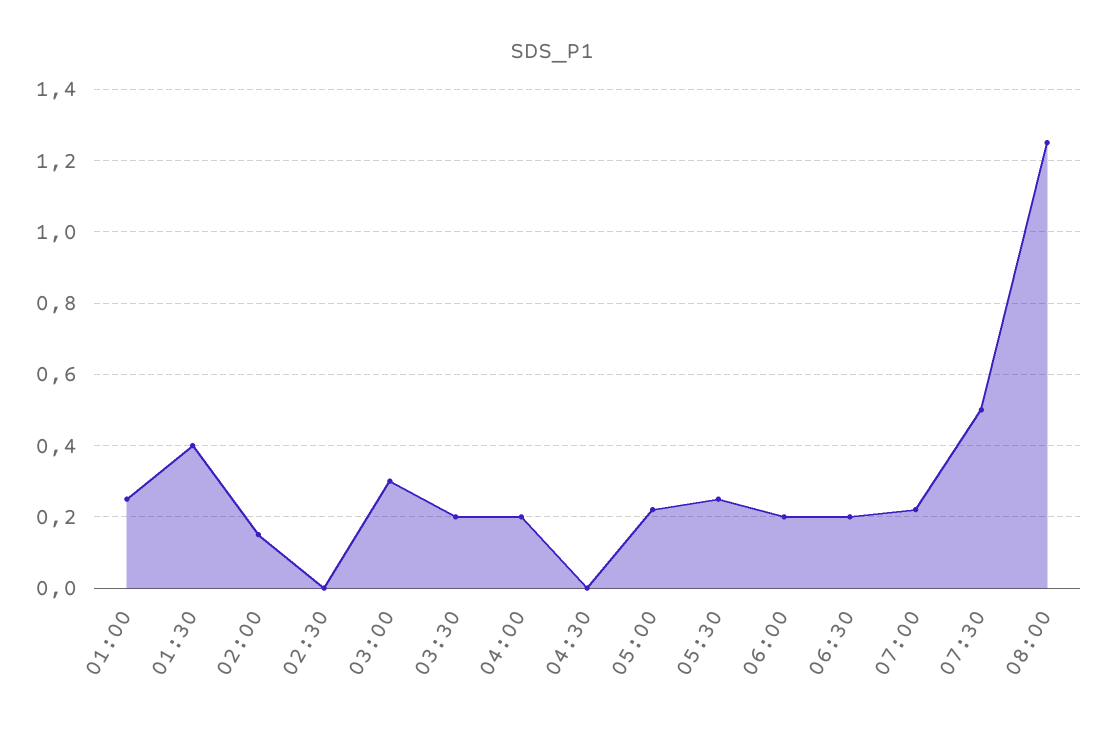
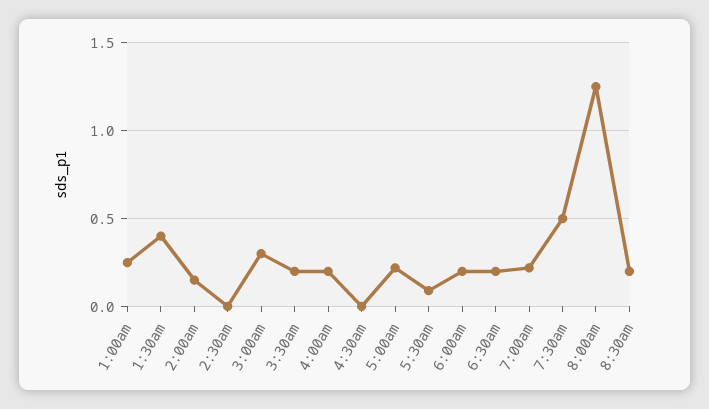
05:30: 0.25 -> 0.1
8:30am: none -> 0.2

